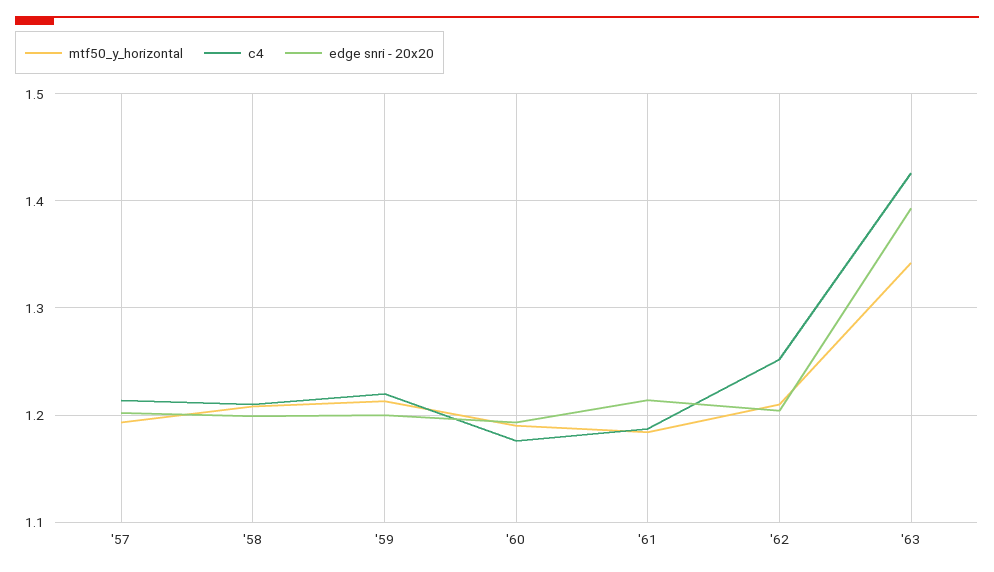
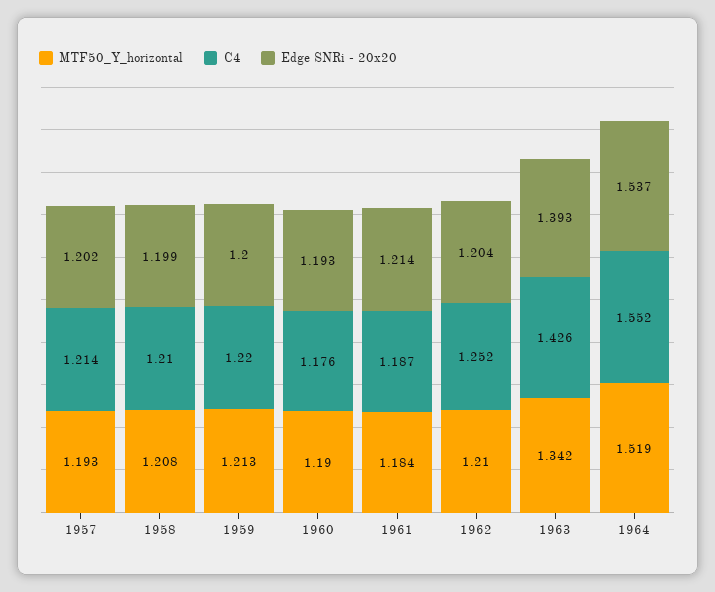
mtf50_y_horizontal, 1964: none -> 1.519
c4, 1964: none -> 1.552
edge snri - 20x20, 1964: none -> 1.537

